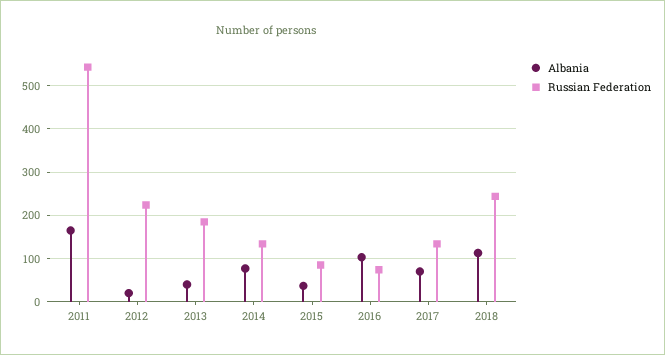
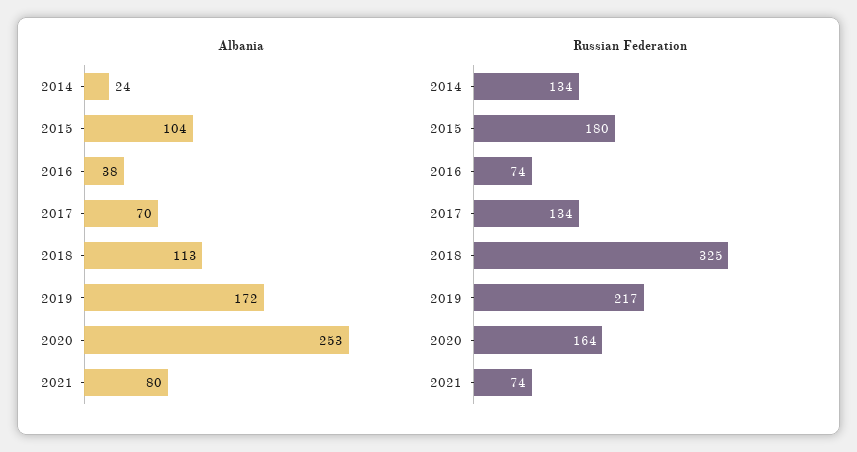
Albania, 2011: 160 -> none
Russian Federation, 2011: 540 -> none
Albania, 2012: 20 -> none
Russian Federation, 2012: 220 -> none
Albania, 2013: 40 -> none
Russian Federation, 2013: 180 -> none
Albania, 2014: 80 -> 24
Albania, 2015: 40 -> 104
Russian Federation, 2015: 80 -> 180
Albania, 2016: 100 -> 38
Russian Federation, 2018: 240 -> 325
Albania, 2019: none -> 172
Albania, 2020: none -> 253
Albania, 2021: none -> 80
Russian Federation, 2019: none -> 217
Russian Federation, 2020: none -> 164
Russian Federation, 2021: none -> 74

